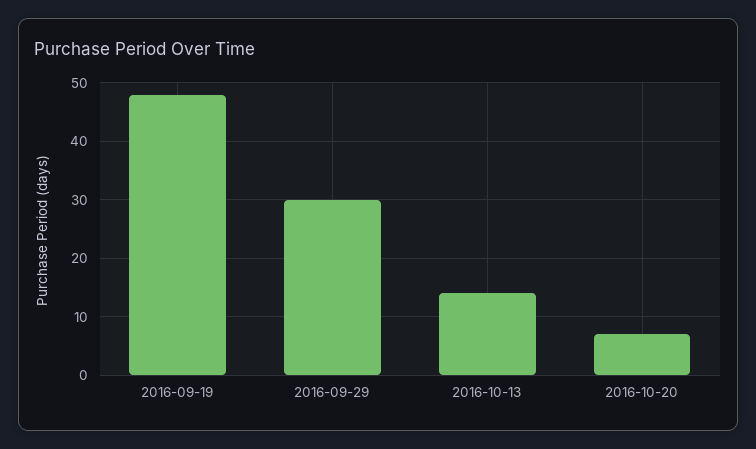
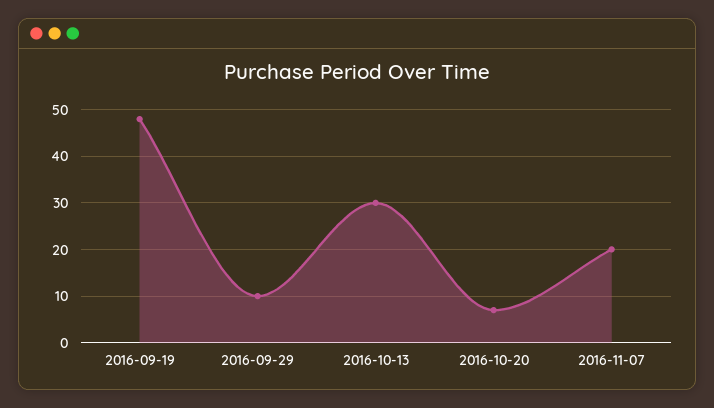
2016-09-29: 30 -> 10
2016-10-13: 15 -> 30
2016-11-07: none -> 20

